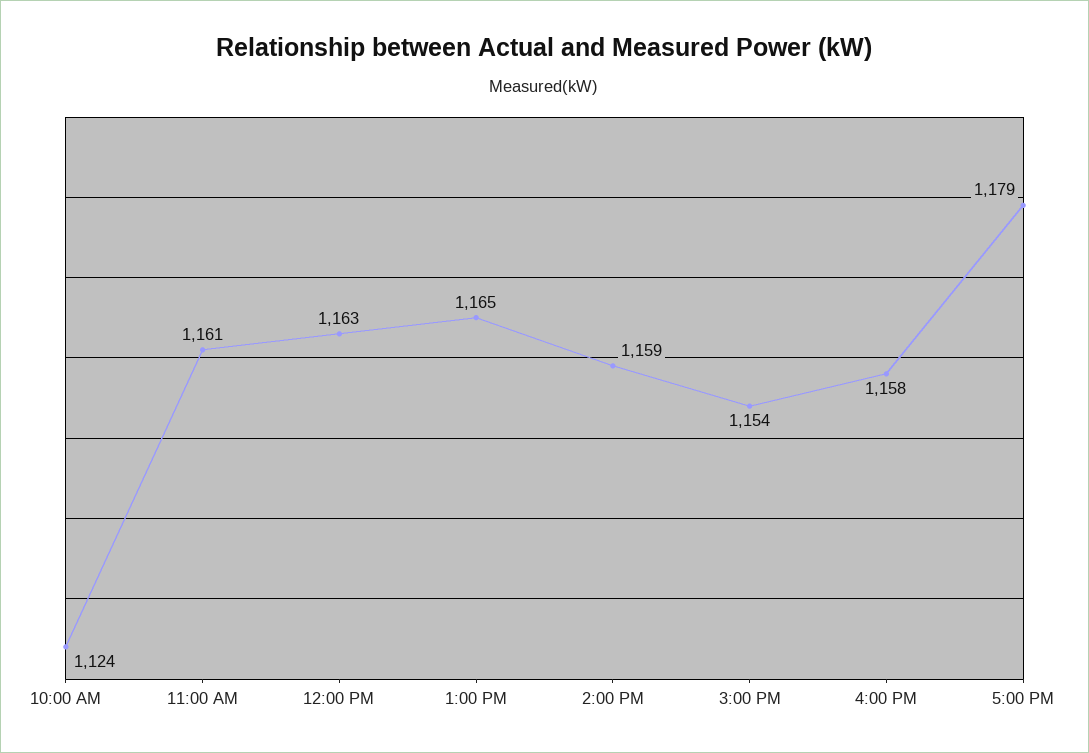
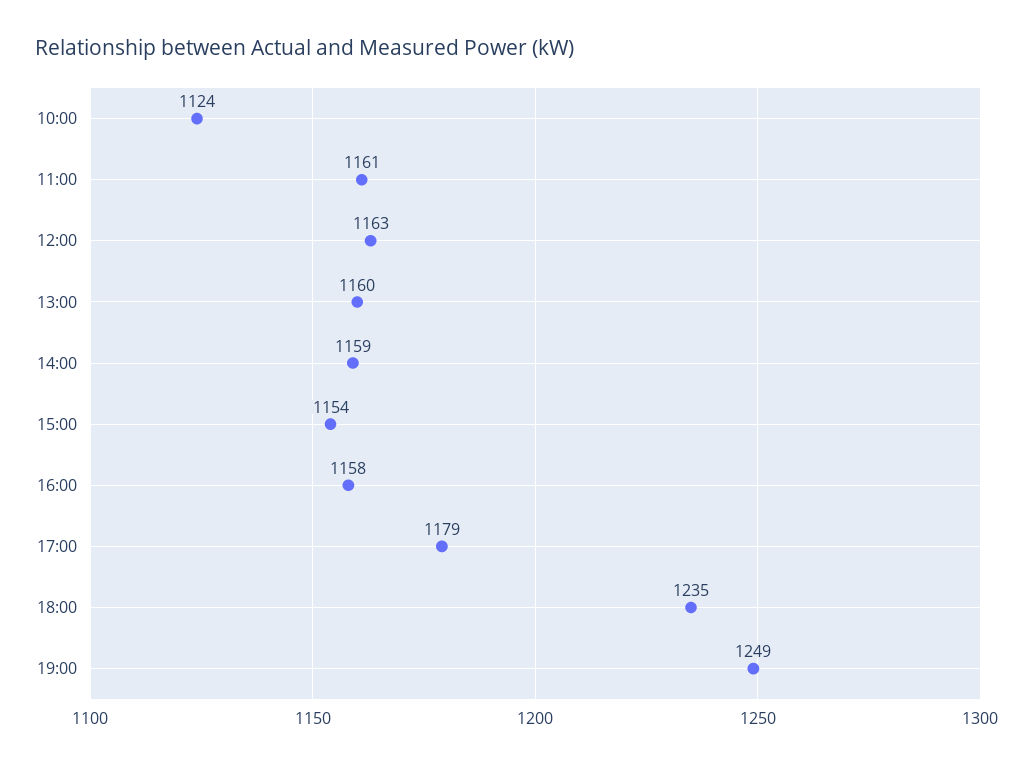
1:00 PM: 1165 -> 1160
18:00: none -> 1235
19:00: none -> 1249

